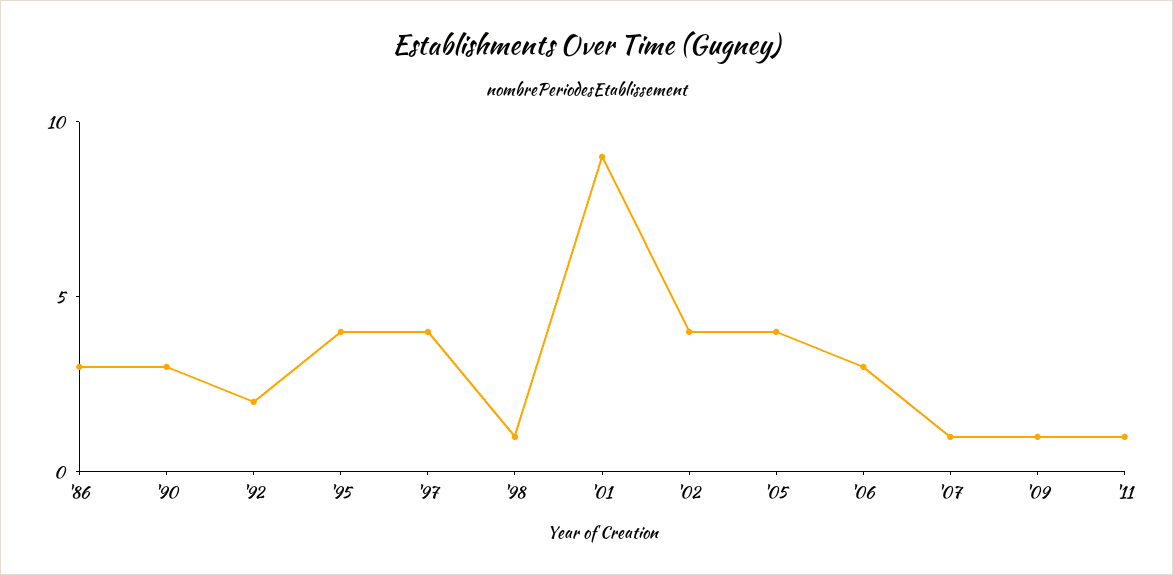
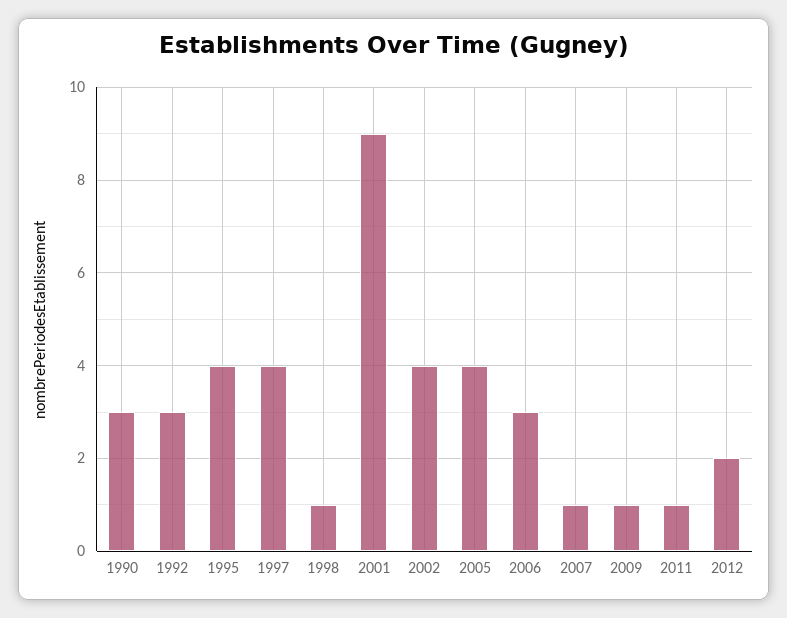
'86: 3 -> none
'92: 2 -> 3
2012: none -> 2

